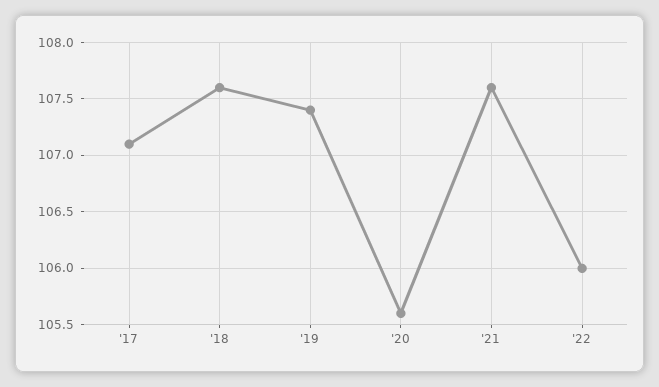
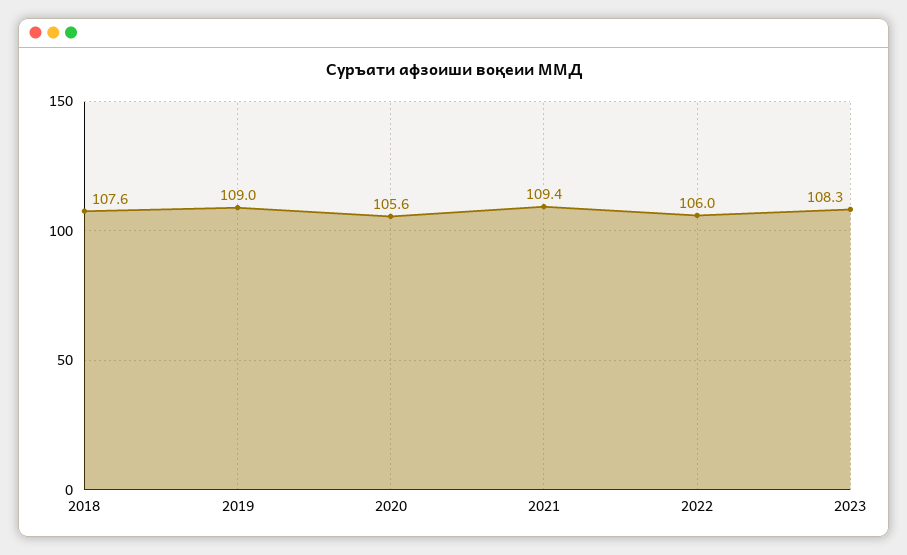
'17: 107.1 -> none
'19: 107.4 -> 109
'21: 107.6 -> 109.4
2023: none -> 108.3

